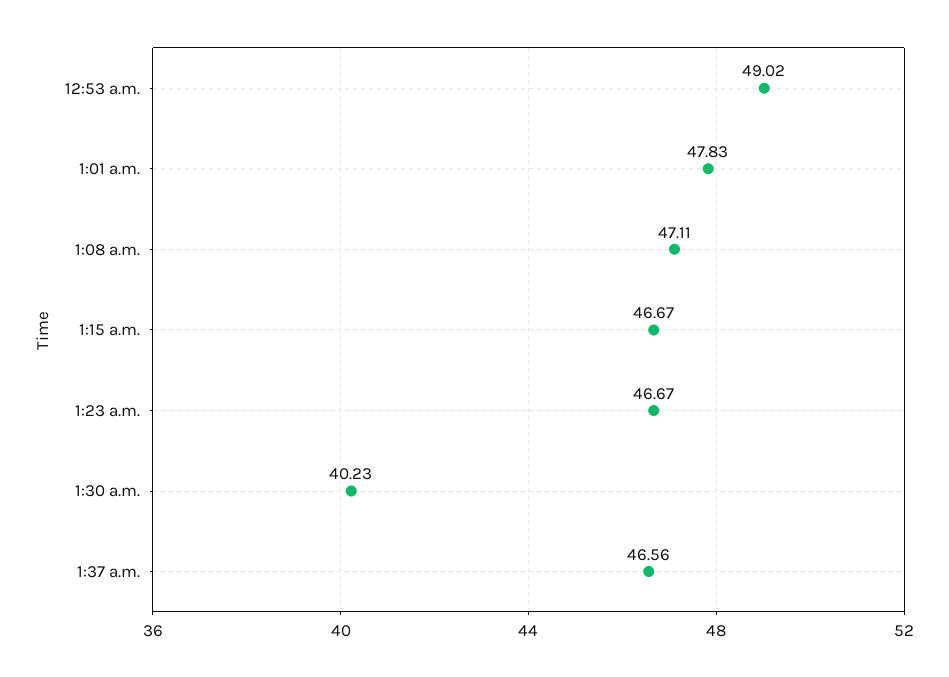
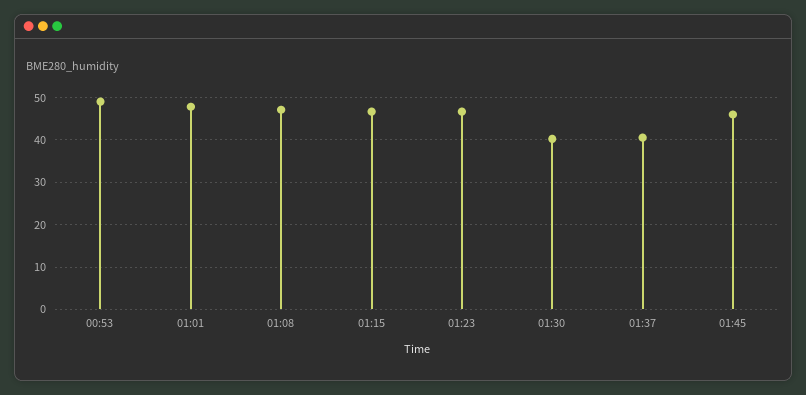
1:37 a.m.: 46.56 -> 40
01:45: none -> 46

